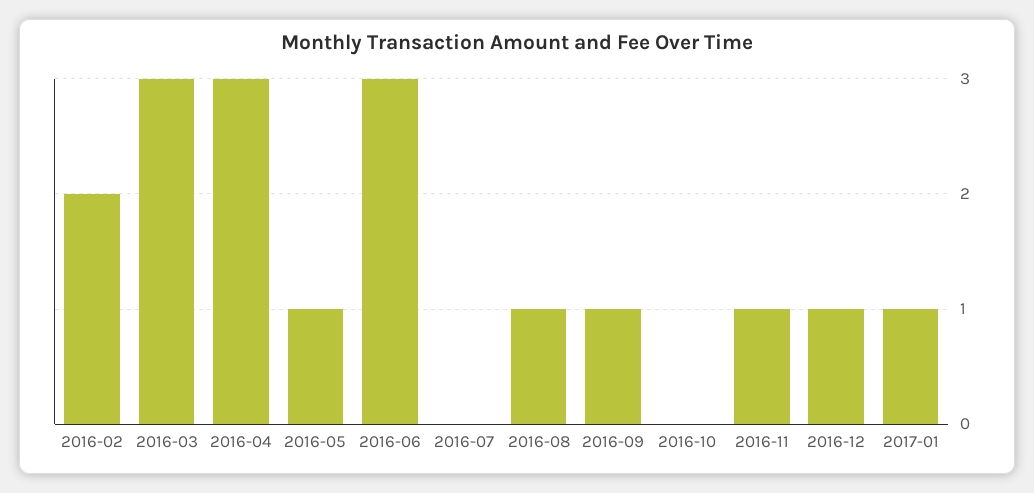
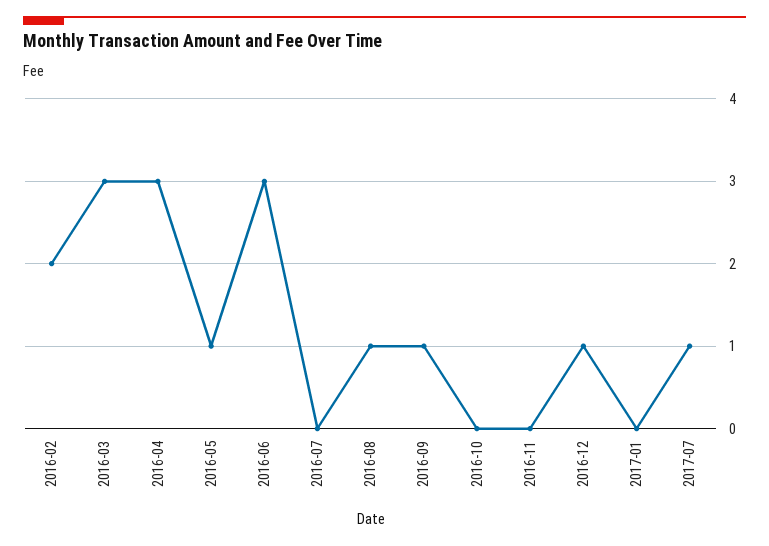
2016-11: 1 -> 0
2017-01: 1 -> 0
2017-07: none -> 1

